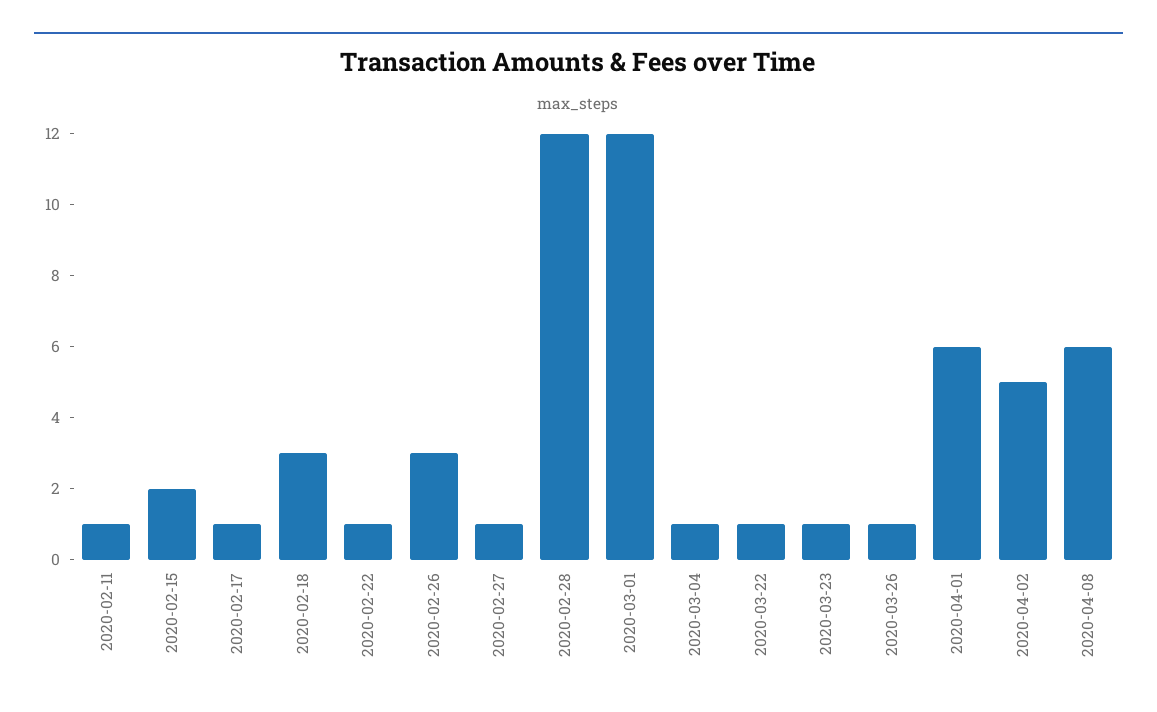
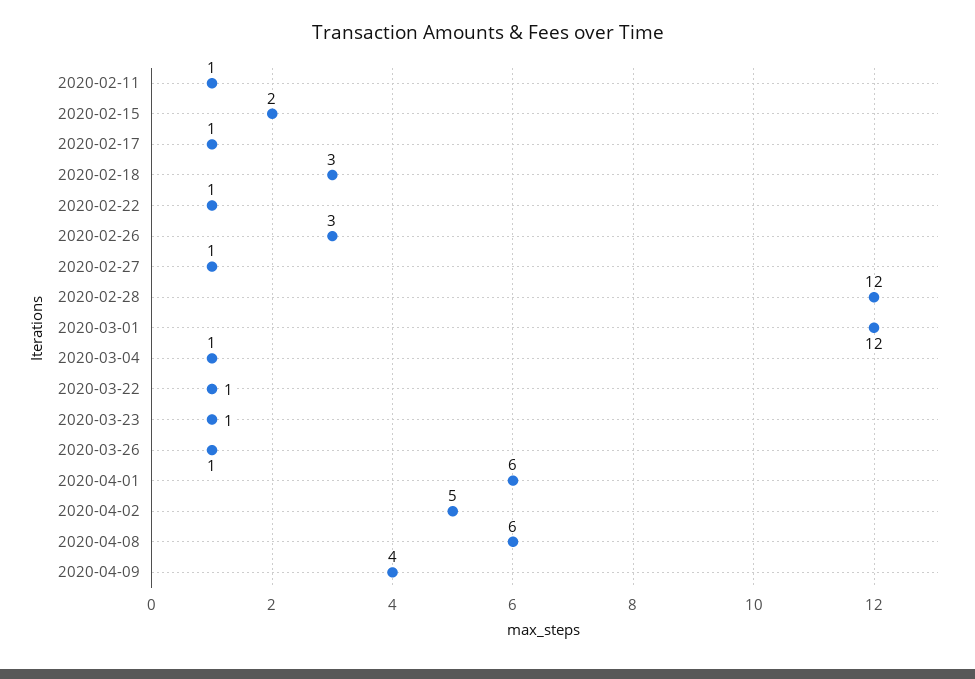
2020-04-09: none -> 4

